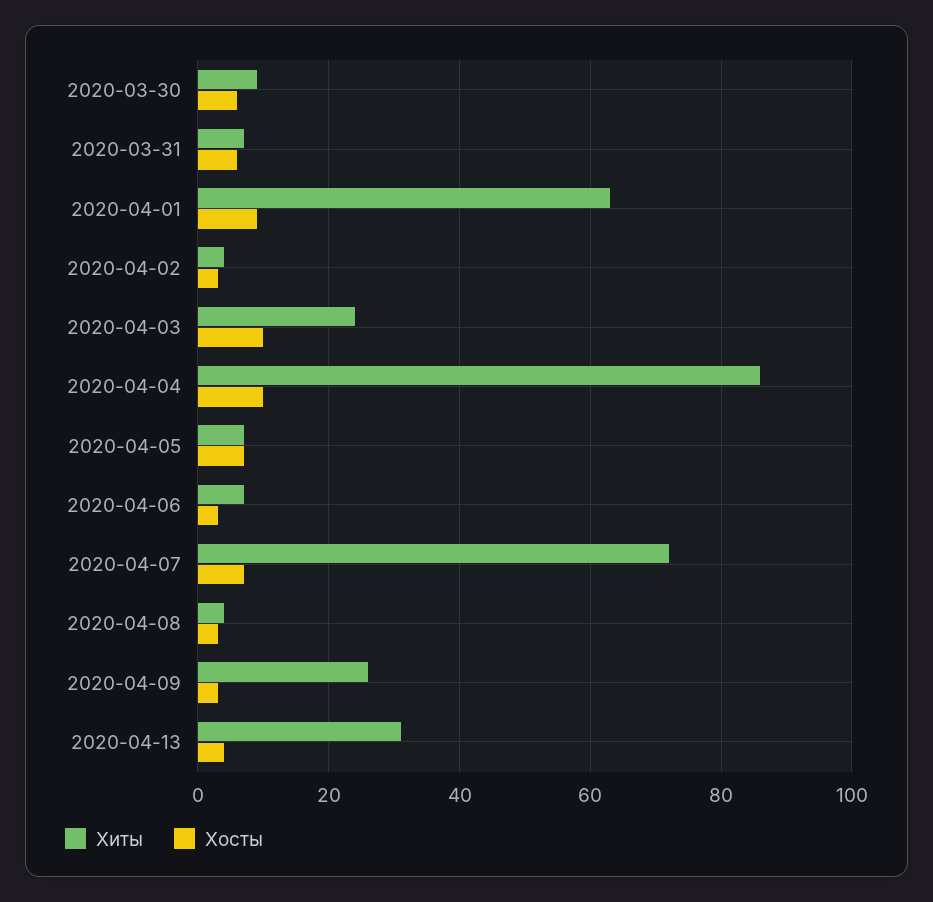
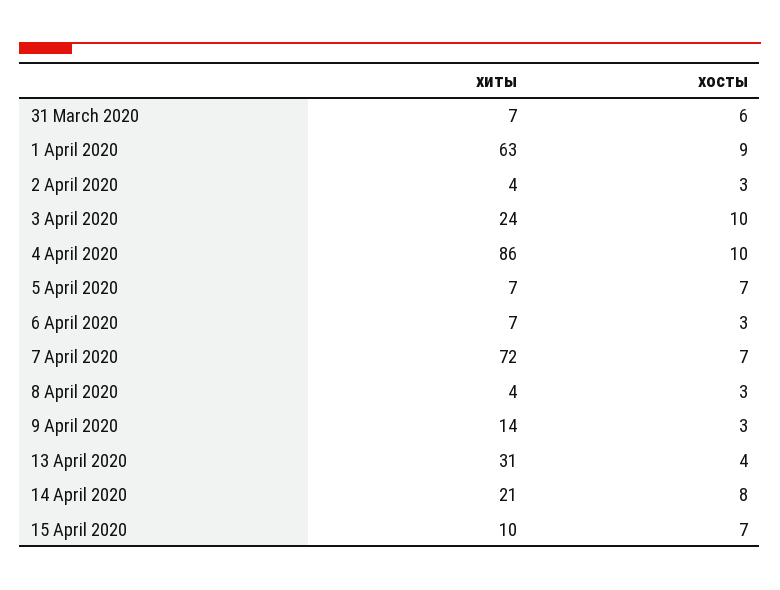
Хиты, 2020-03-30: 10 -> none
Хосты, 2020-03-30: 5 -> none
Хиты, 2020-04-09: 25 -> 14
Хиты, 14 April 2020: none -> 21
Хосты, 14 April 2020: none -> 8
Хиты, 15 April 2020: none -> 10
Хосты, 15 April 2020: none -> 7

